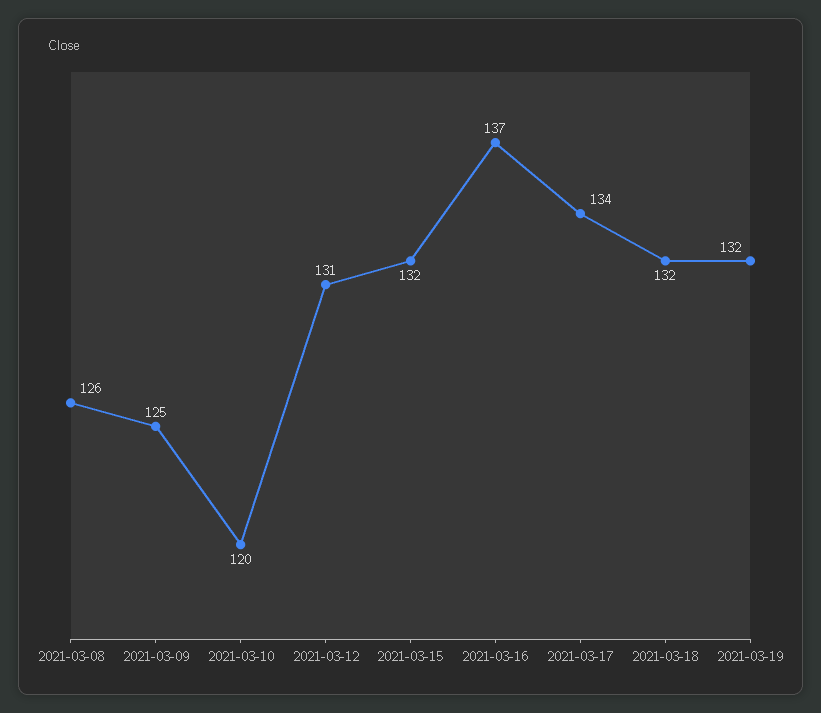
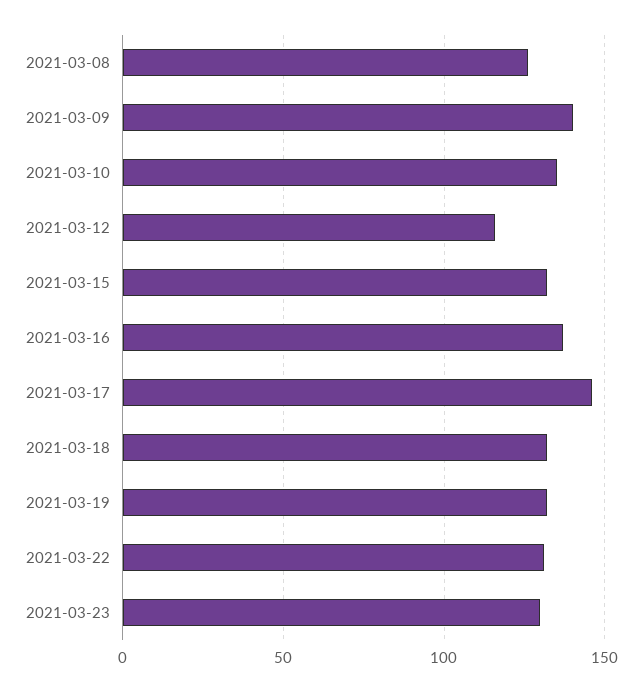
2021-03-09: 125 -> 140
2021-03-10: 120 -> 135
2021-03-12: 131 -> 115
2021-03-17: 134 -> 145
2021-03-22: none -> 130
2021-03-23: none -> 130

